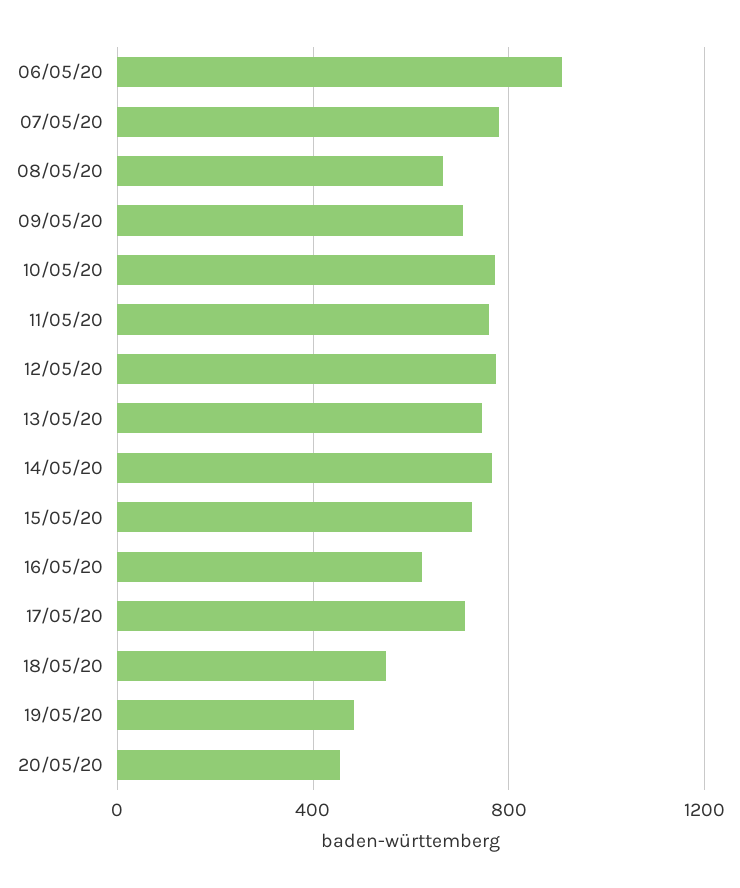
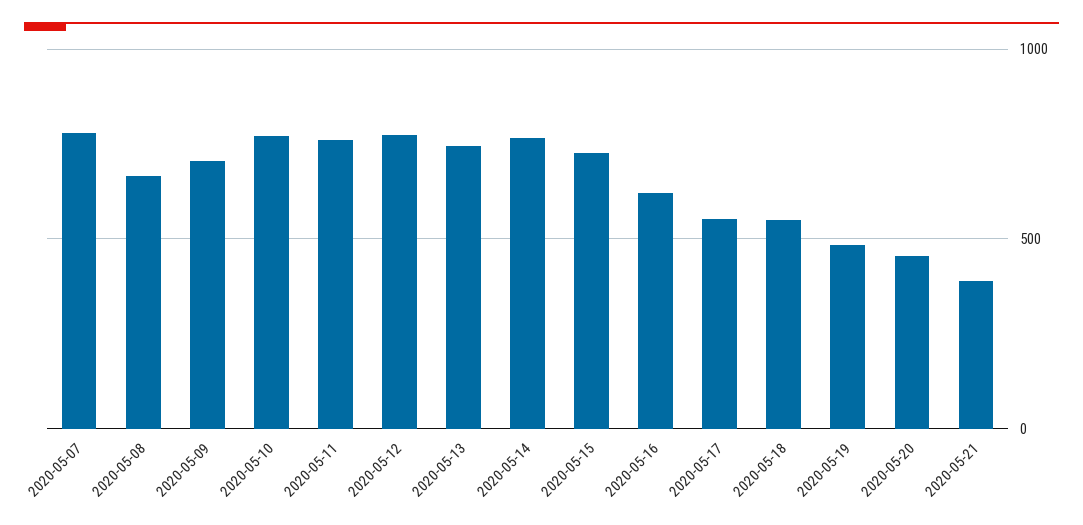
06/05/20: 900 -> none
17/05/20: 700 -> 550
2020-05-21: none -> 400

